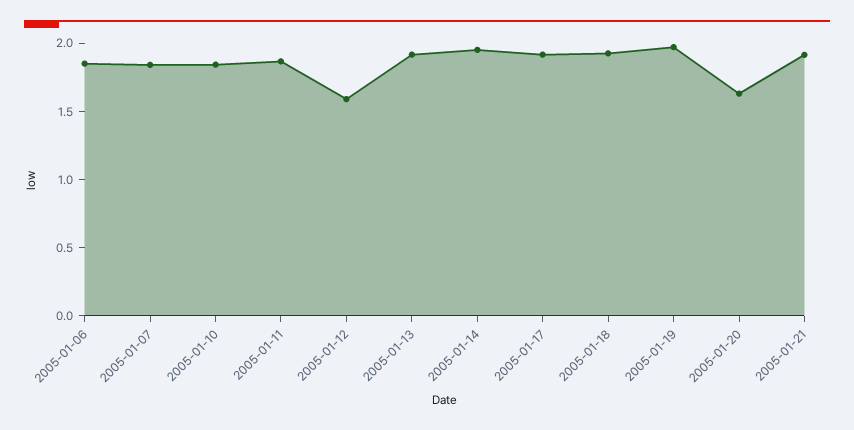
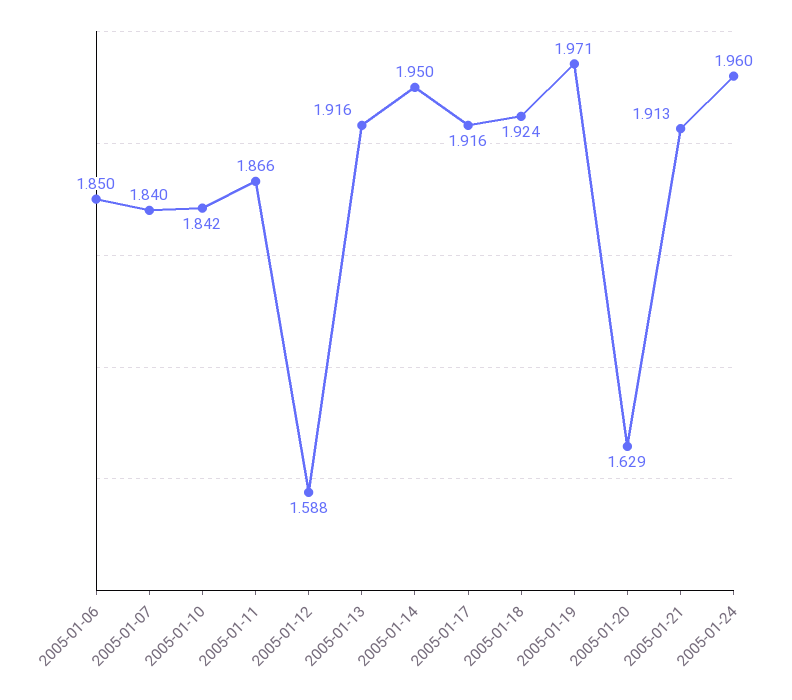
2005-01-24: none -> 1.96

